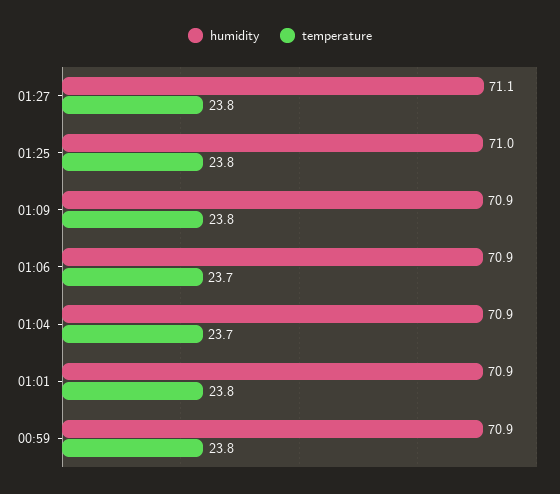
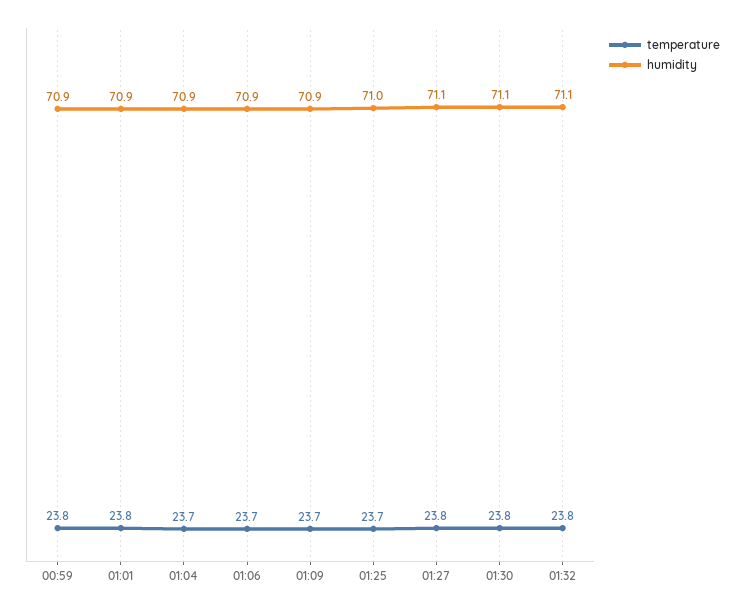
temperature, 01:25: 23.8 -> 23.7
temperature, 01:09: 23.8 -> 23.7
temperature, 01:30: none -> 23.8
humidity, 01:30: none -> 71.1
temperature, 01:32: none -> 23.8
humidity, 01:32: none -> 71.1

